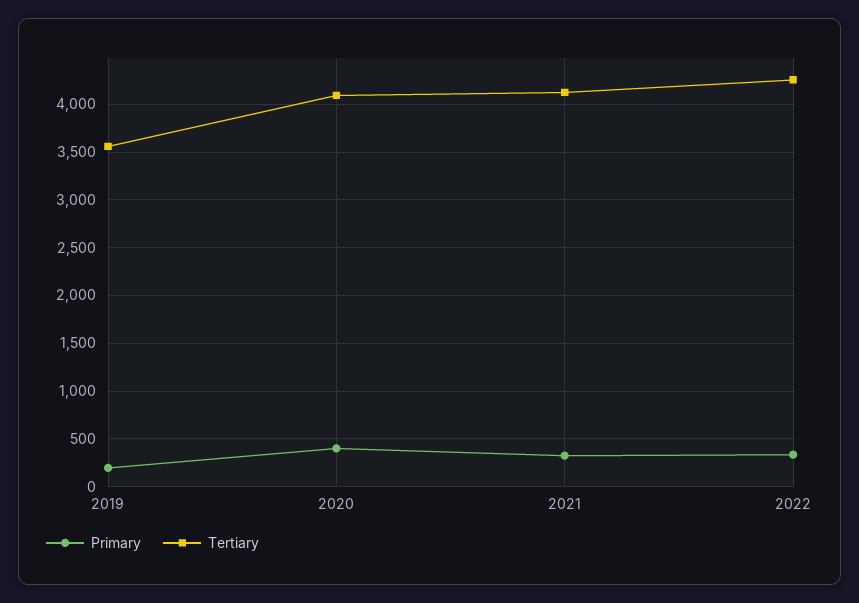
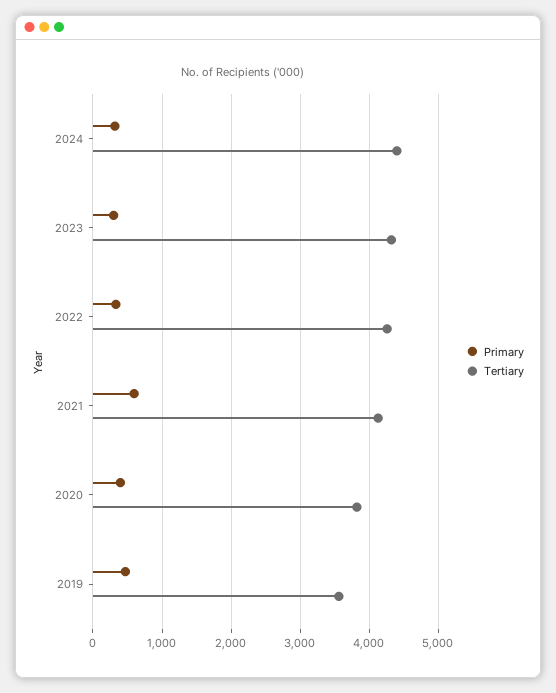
Primary, 2019: 200 -> 500
Tertiary, 2020: 4100 -> 3800
Primary, 2021: 300 -> 600
Primary, 2024: none -> 300
Tertiary, 2024: none -> 4400
Primary, 2023: none -> 300
Tertiary, 2023: none -> 4300

